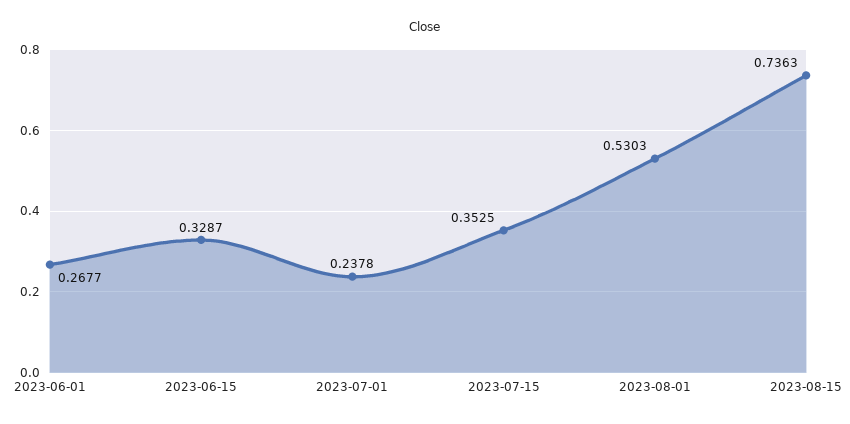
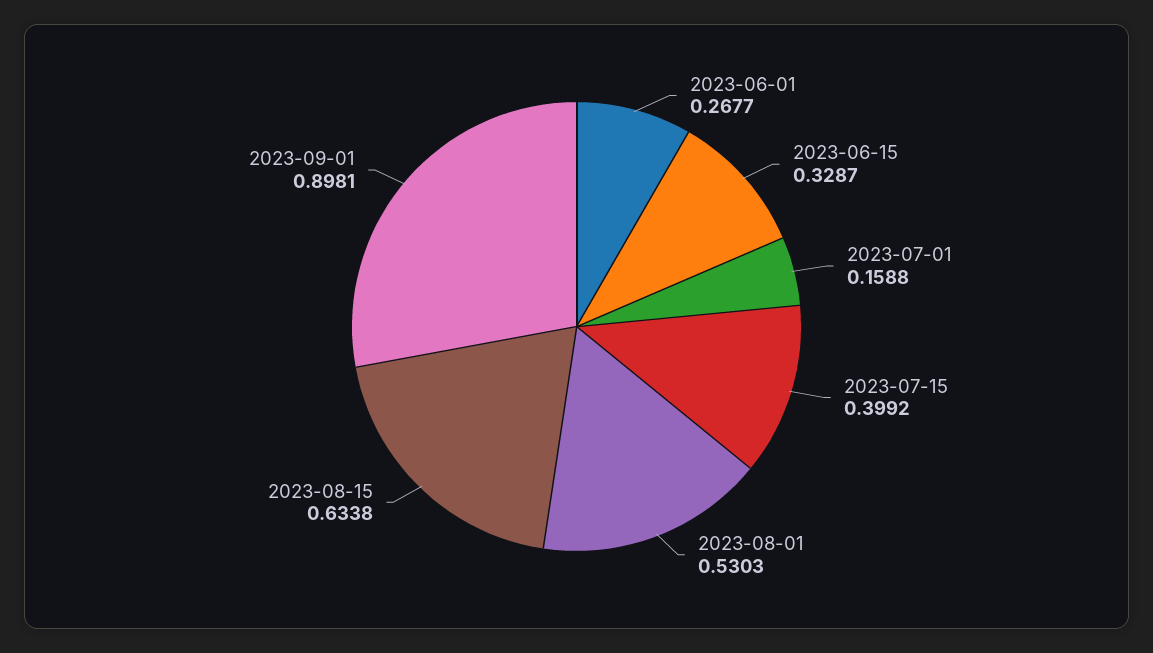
2023-07-01: 0.2378 -> 0.1588
2023-07-15: 0.3525 -> 0.3992
2023-08-15: 0.7363 -> 0.6338
2023-09-01: none -> 0.8981

